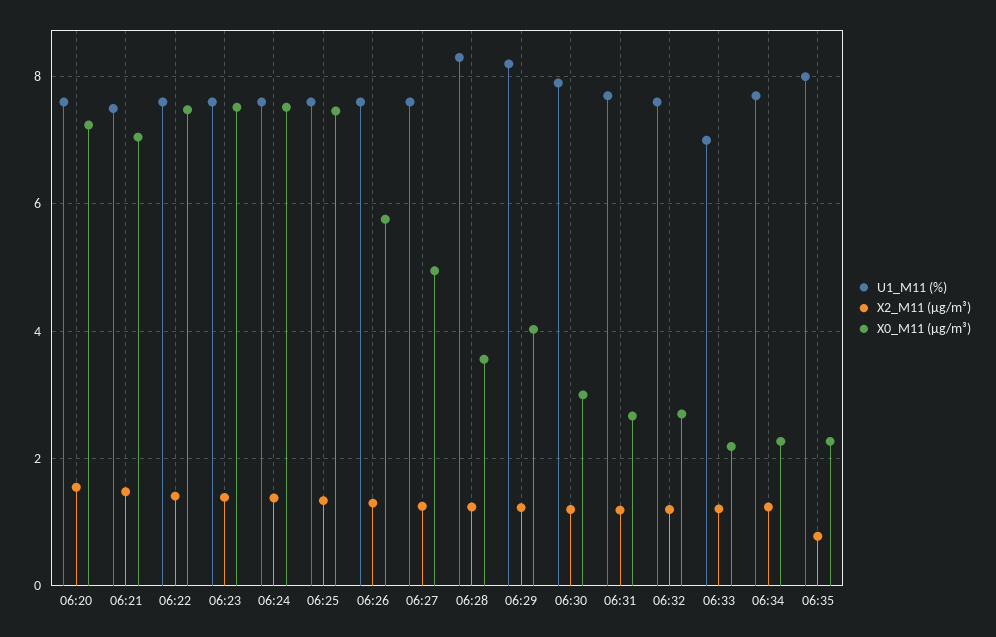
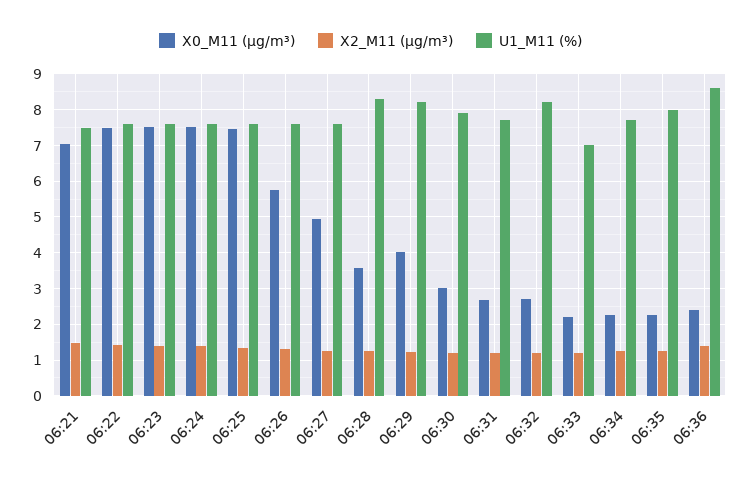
U1_M11 (%), 06:20: 7.6 -> none
X2_M11 (μg/m³), 06:20: 1.6 -> none
X0_M11 (μg/m³), 06:20: 7.2 -> none
U1_M11 (%), 06:32: 7.6 -> 8.2
X2_M11 (μg/m³), 06:35: 0.8 -> 1.2
X0_M11 (μg/m³), 06:36: none -> 2.4
X2_M11 (μg/m³), 06:36: none -> 1.4
U1_M11 (%), 06:36: none -> 8.6

